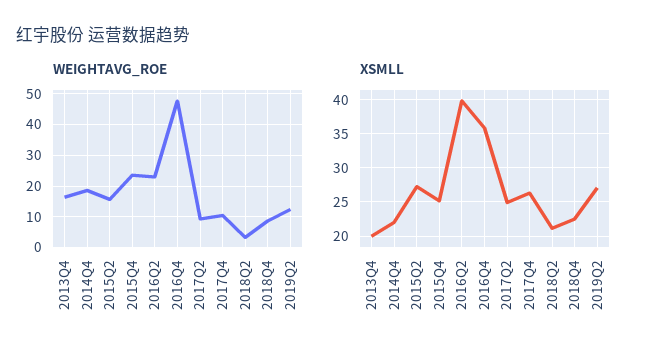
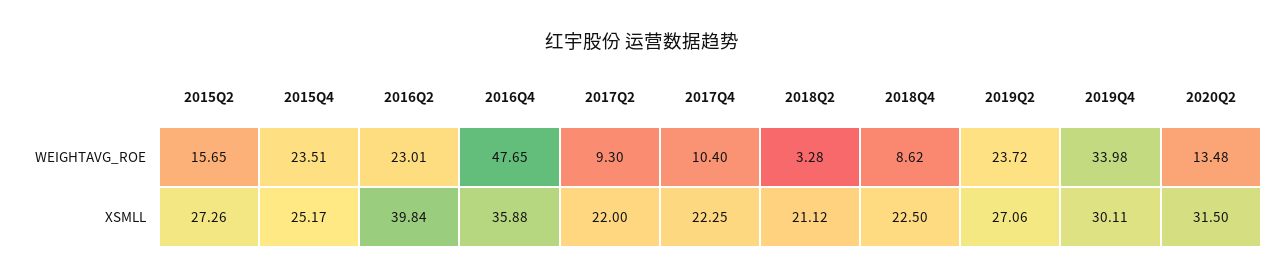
WEIGHTAVG_ROE, 2013Q4: 16 -> none
WEIGHTAVG_ROE, 2014Q4: 18 -> none
WEIGHTAVG_ROE, 2019Q2: 12 -> 23.72
XSMLL, 2013Q4: 20 -> none
XSMLL, 2014Q4: 22 -> none
XSMLL, 2017Q2: 25 -> 22
XSMLL, 2017Q4: 26 -> 22.25
WEIGHTAVG_ROE, 2019Q4: none -> 33.98
WEIGHTAVG_ROE, 2020Q2: none -> 13.48
XSMLL, 2019Q4: none -> 30.11
XSMLL, 2020Q2: none -> 31.5

